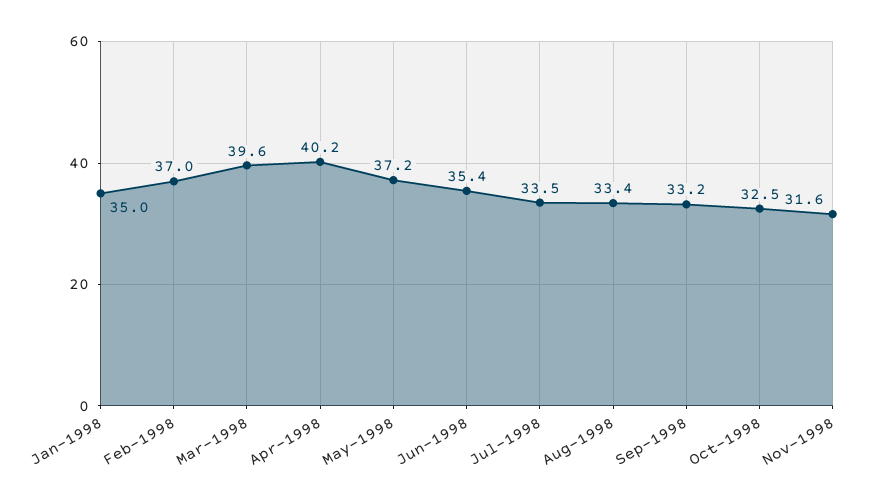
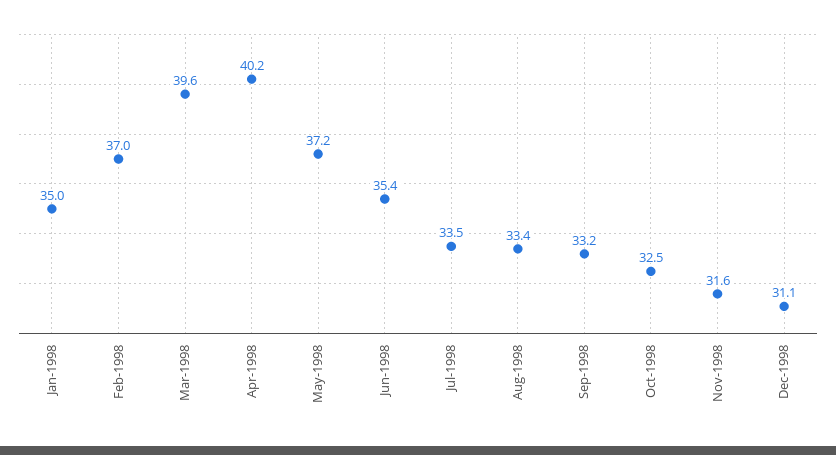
Dec-1998: none -> 31.1

